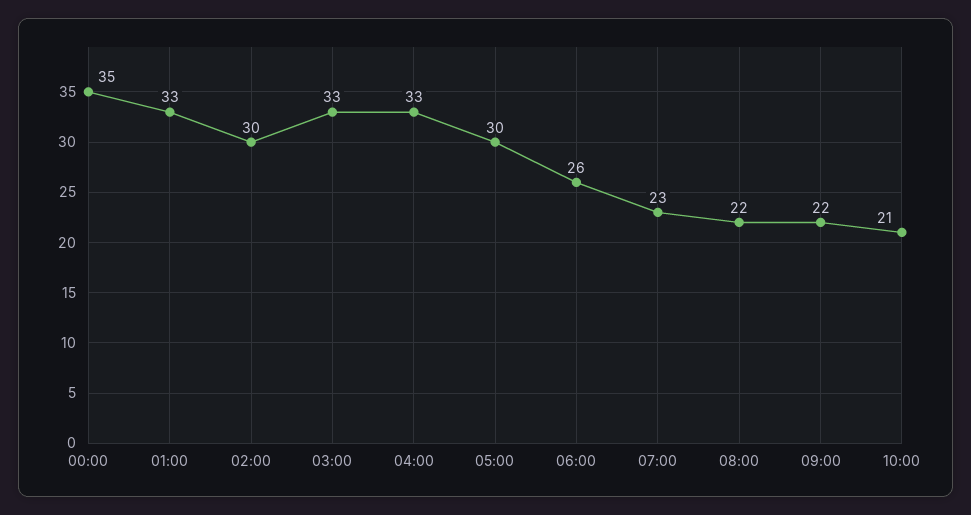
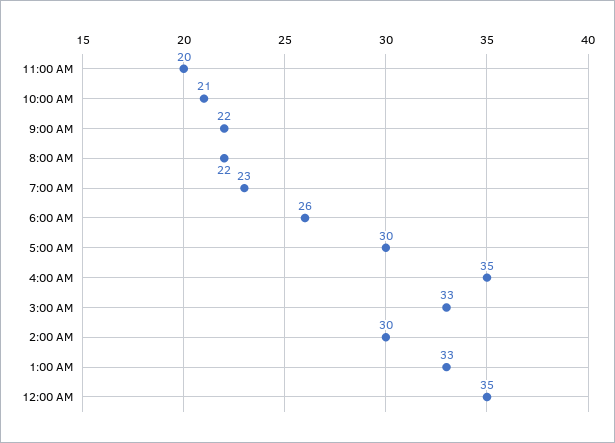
04:00: 33 -> 35
11:00 AM: none -> 20

